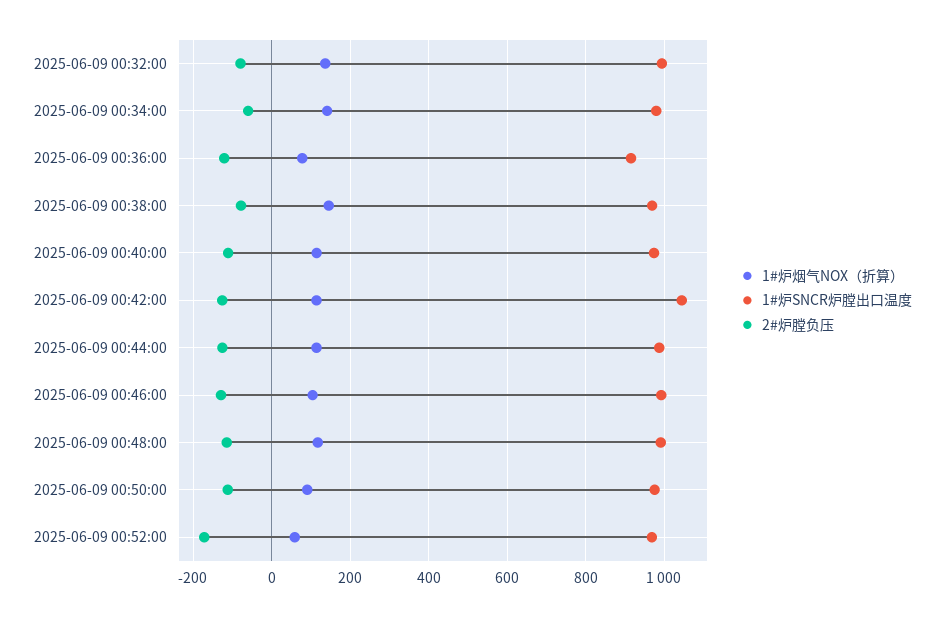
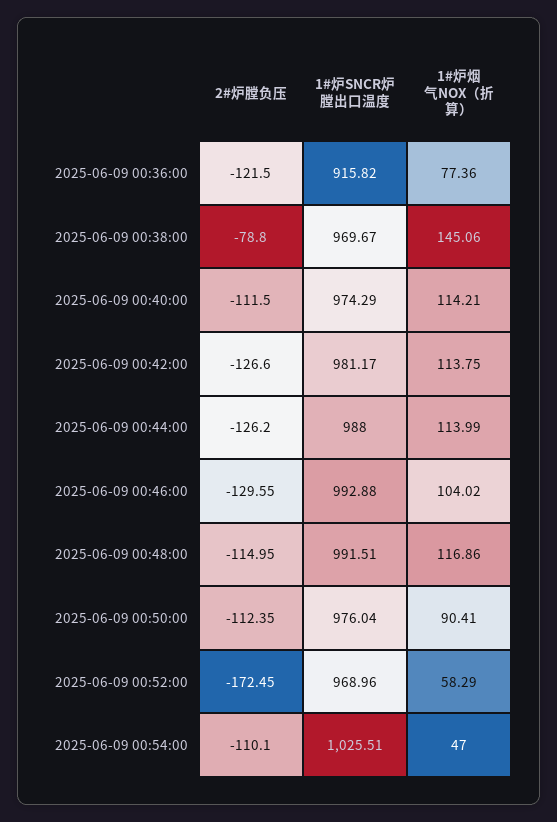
1#炉烟气NOX（折算）, 2025-06-09 00:32:00: 140 -> none
1#炉SNCR炉膛出口温度, 2025-06-09 00:32:00: 1000 -> none
2#炉膛负压, 2025-06-09 00:32:00: -80 -> none
1#炉烟气NOX（折算）, 2025-06-09 00:34:00: 140 -> none
1#炉SNCR炉膛出口温度, 2025-06-09 00:34:00: 980 -> none
2#炉膛负压, 2025-06-09 00:34:00: -60 -> none
1#炉SNCR炉膛出口温度, 2025-06-09 00:42:00: 1040 -> 981.17
2#炉膛负压, 2025-06-09 00:54:00: none -> -110.1
1#炉SNCR炉膛出口温度, 2025-06-09 00:54:00: none -> 1025.51
1#炉烟气NOX（折算）, 2025-06-09 00:54:00: none -> 47

